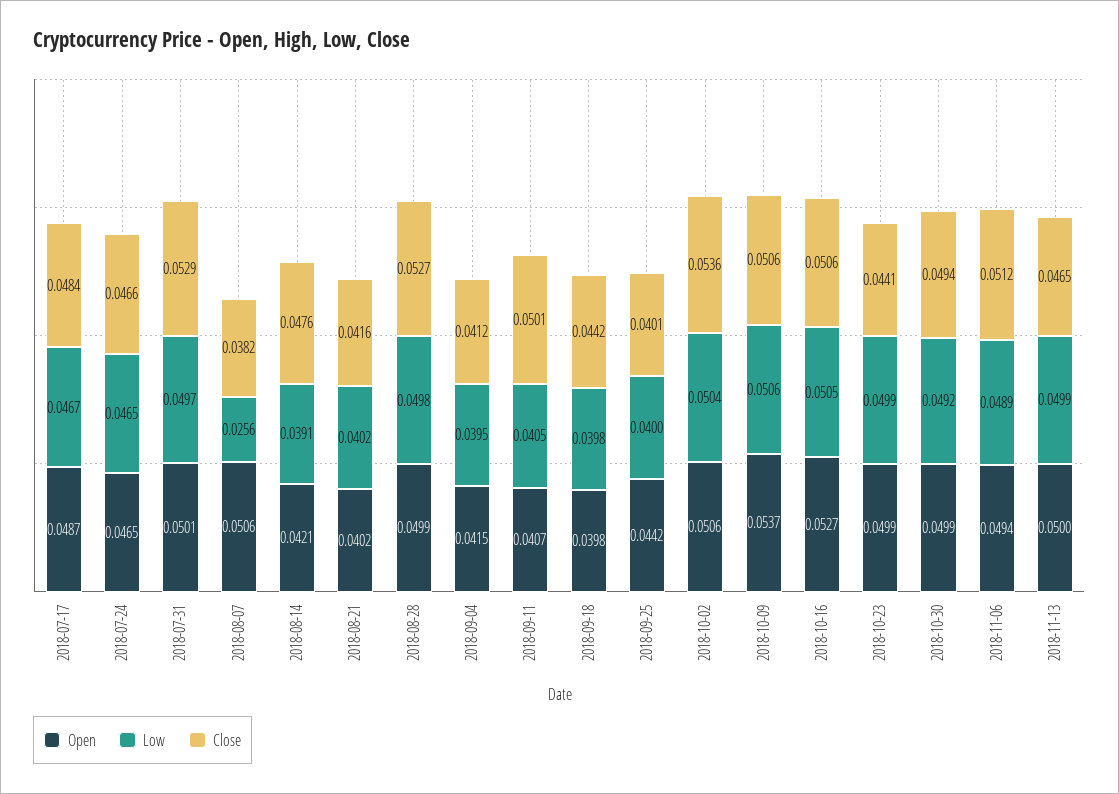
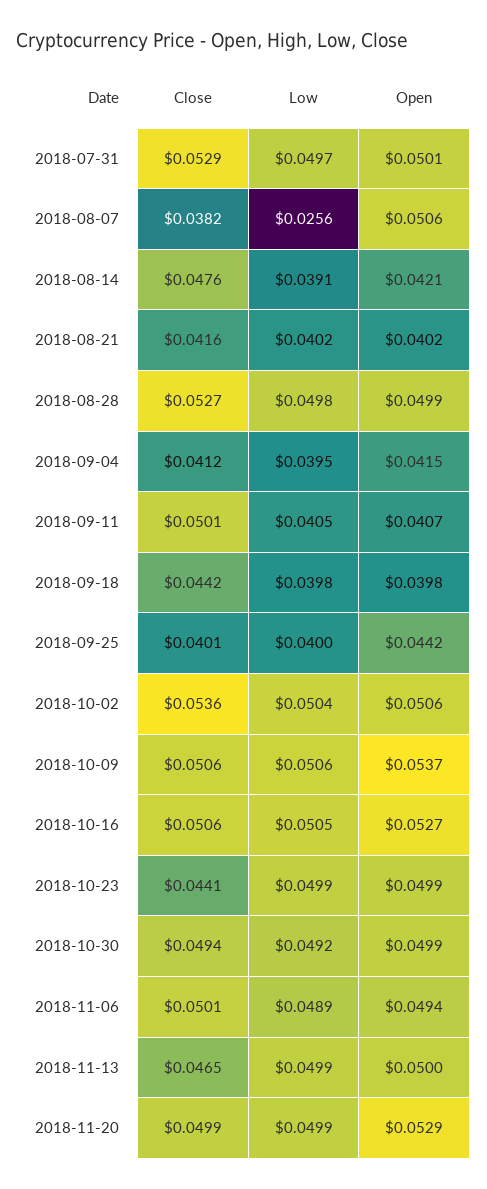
Open, 2018-07-17: 0.0487 -> none
Low, 2018-07-17: 0.0467 -> none
Close, 2018-07-17: 0.0484 -> none
Open, 2018-07-24: 0.0465 -> none
Low, 2018-07-24: 0.0465 -> none
Close, 2018-07-24: 0.0466 -> none
Close, 2018-11-06: 0.0512 -> 0.0501
Close, 2018-11-20: none -> 0.0499
Low, 2018-11-20: none -> 0.0499
Open, 2018-11-20: none -> 0.0529

